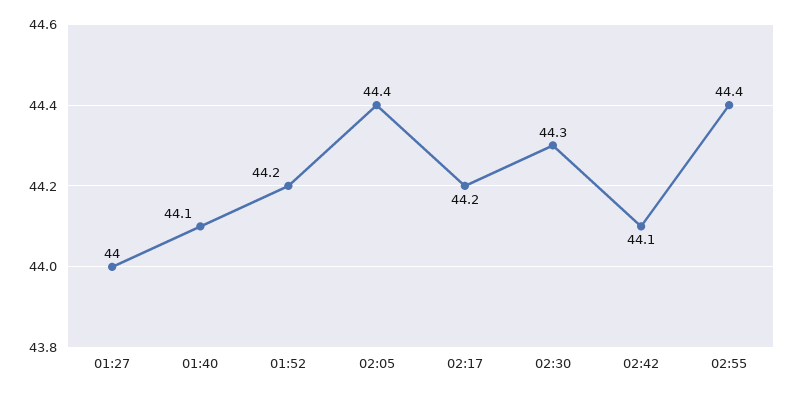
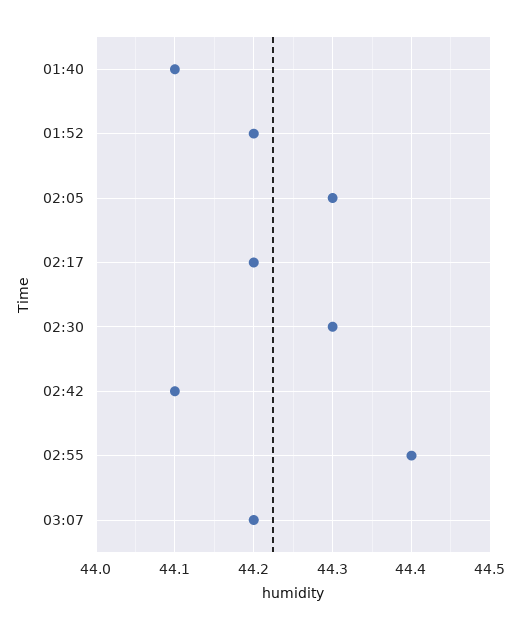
01:27: 44 -> none
02:05: 44.4 -> 44.3
03:07: none -> 44.2

